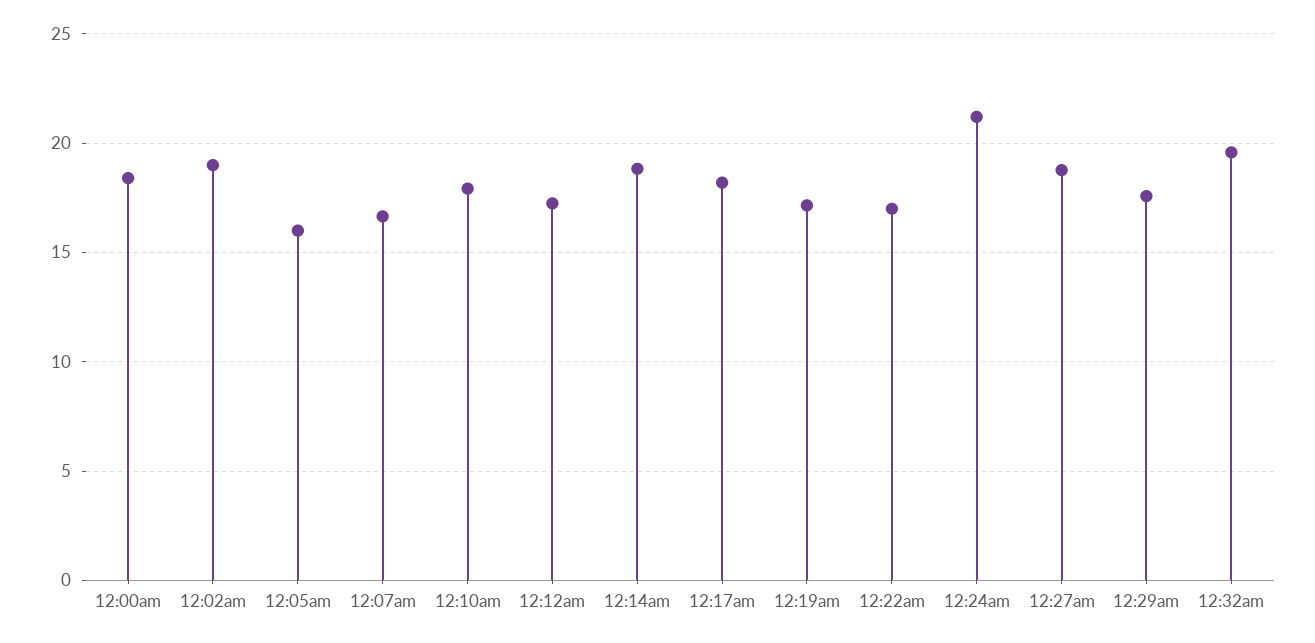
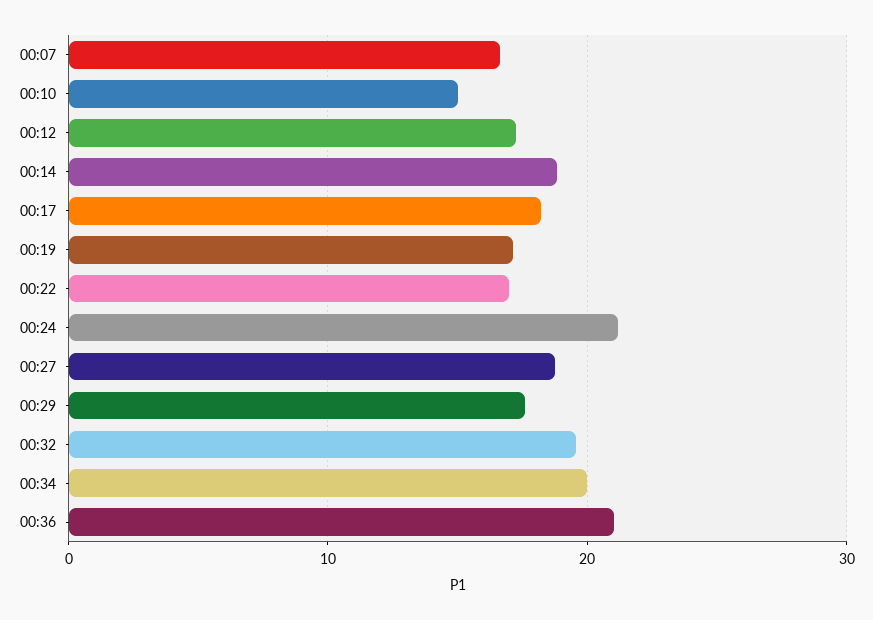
12:00am: 18.5 -> none
12:02am: 19 -> none
12:05am: 16 -> none
12:10am: 18 -> 15
00:34: none -> 20
00:36: none -> 21

